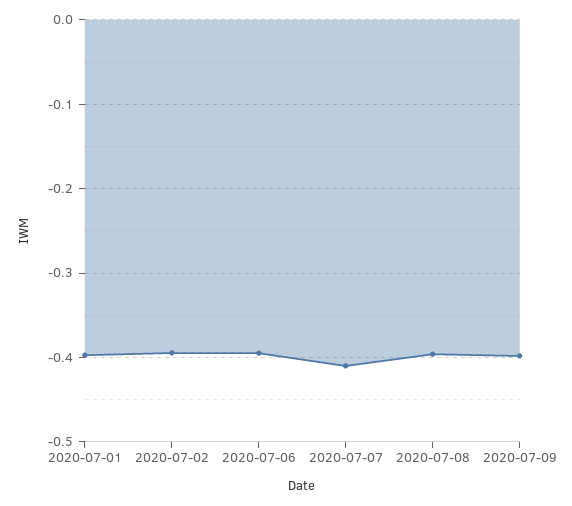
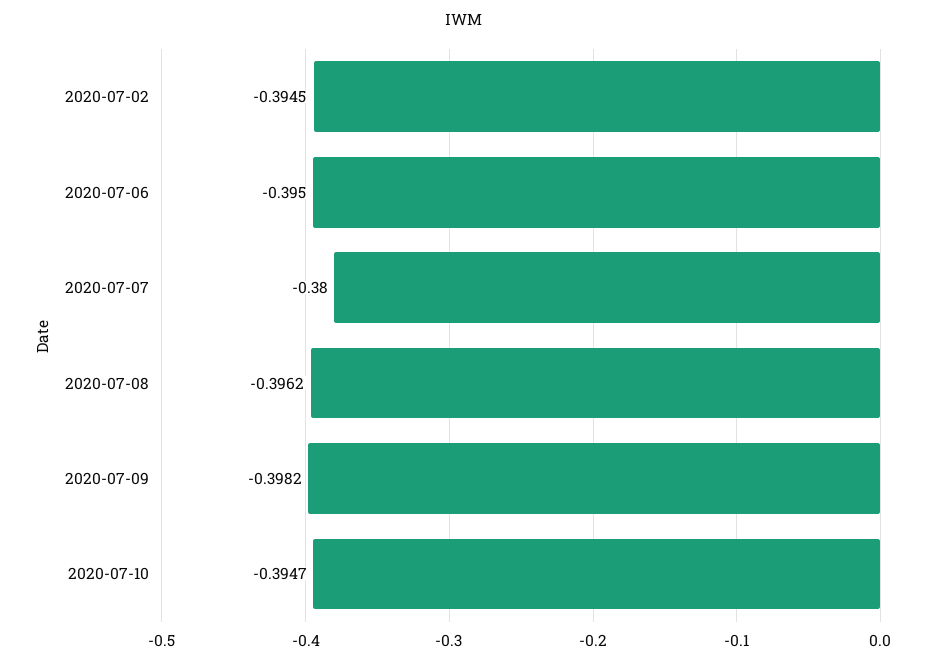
2020-07-01: -0.4 -> none
2020-07-07: -0.41 -> -0.38
2020-07-10: none -> -0.3947

